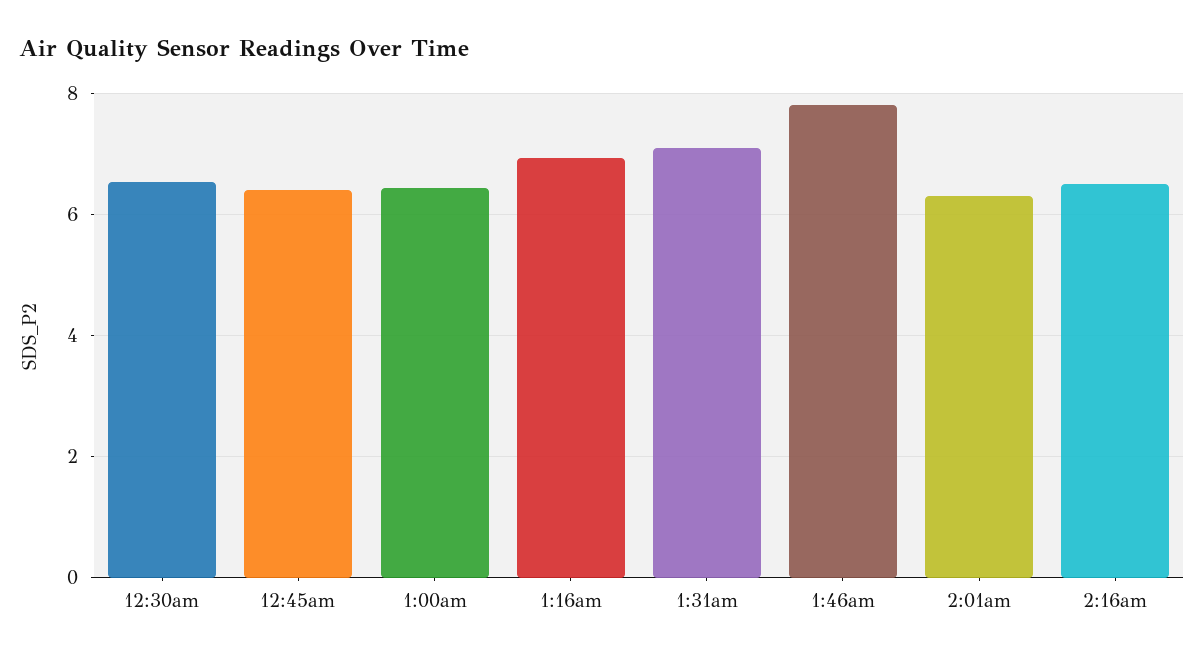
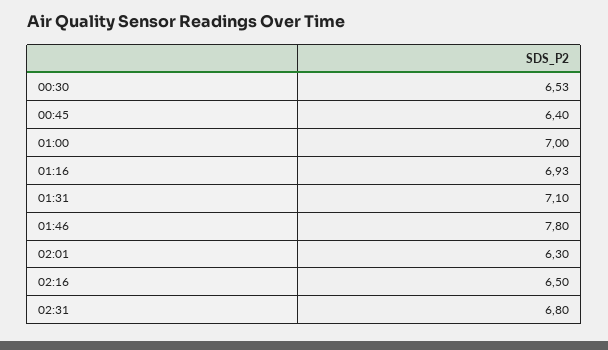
1:00am: 6.4 -> 7
02:31: none -> 6.8

